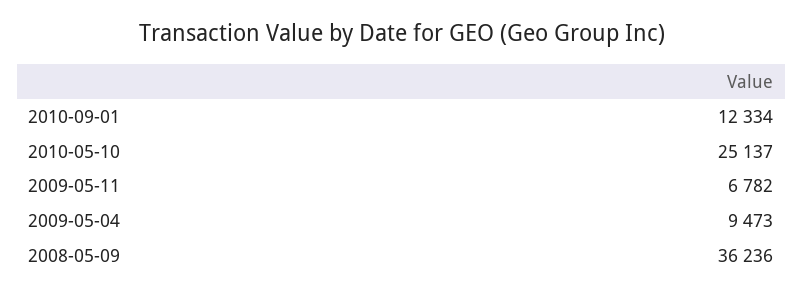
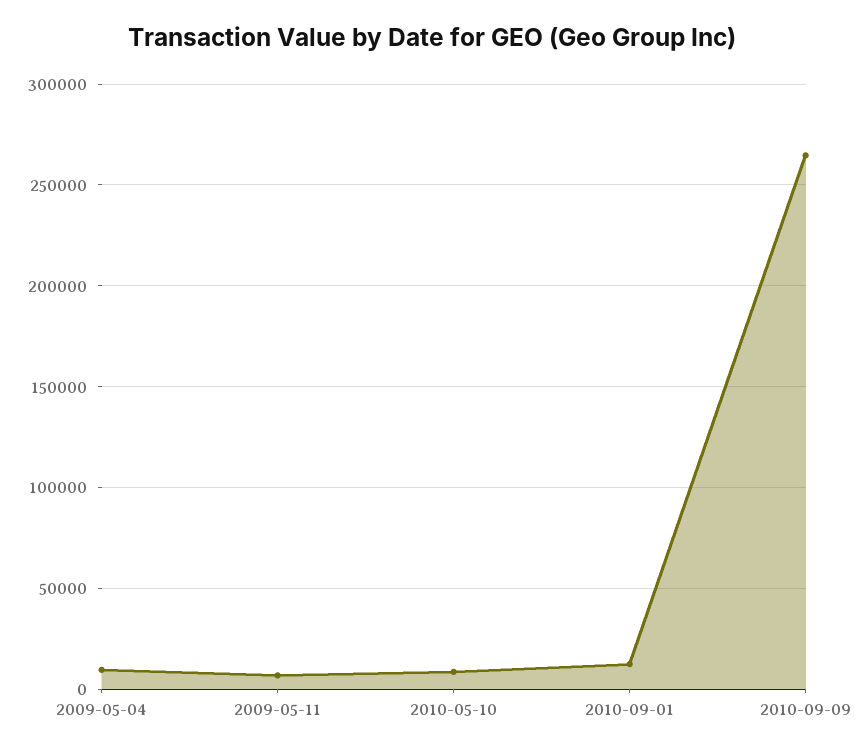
2010-05-10: 25137 -> 10000
2008-05-09: 36236 -> none
2010-09-09: none -> 265000

